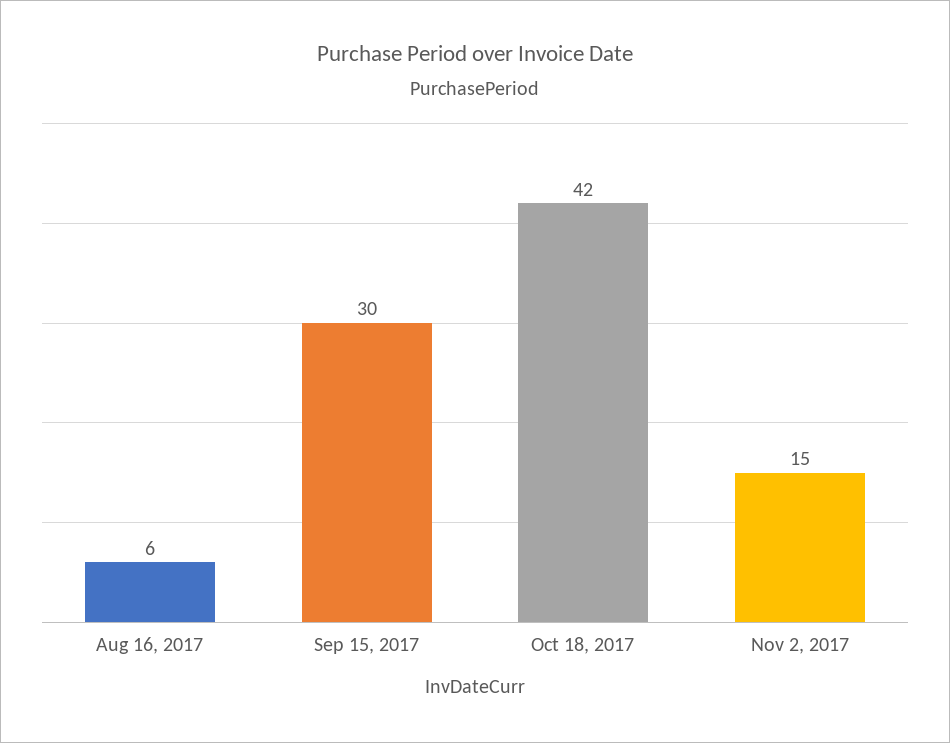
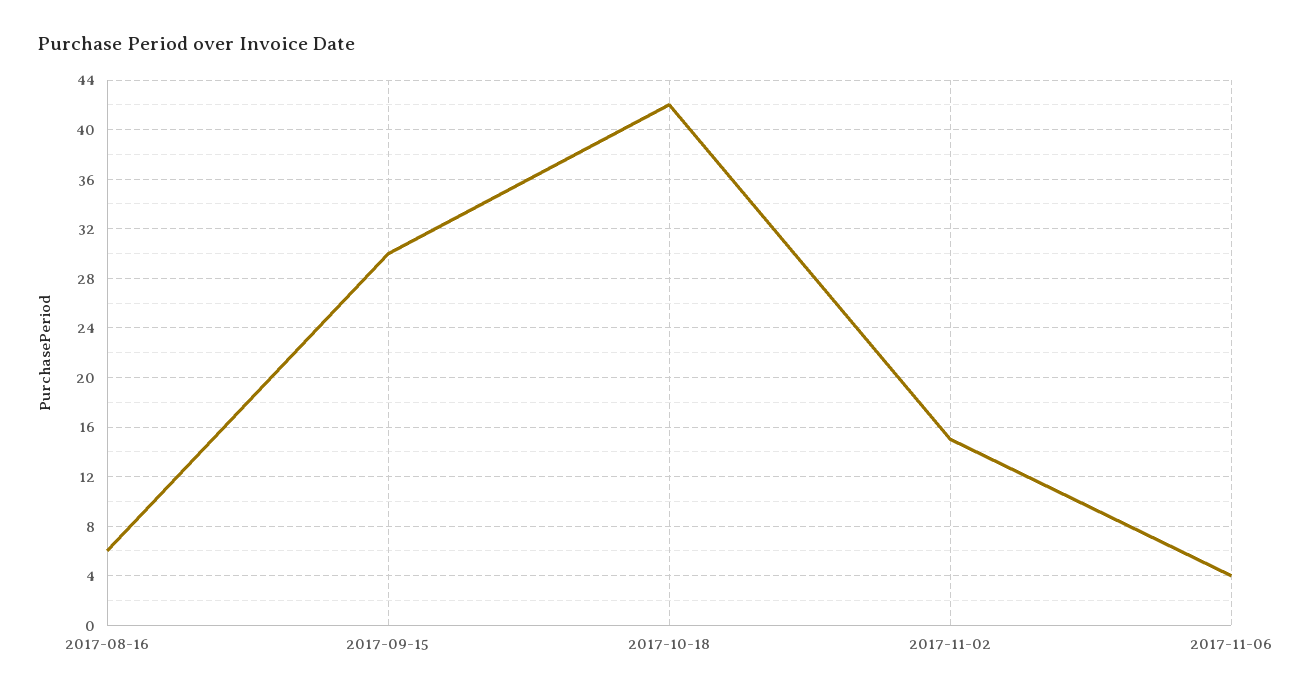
2017-11-06: none -> 4

